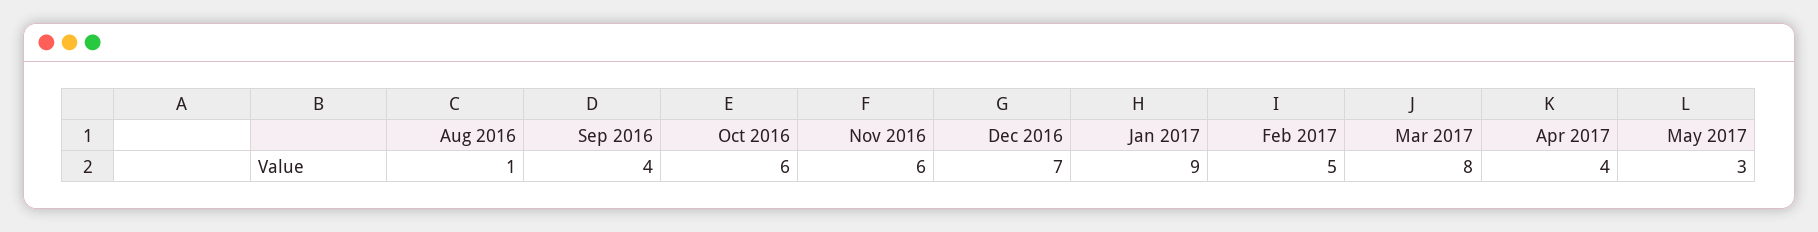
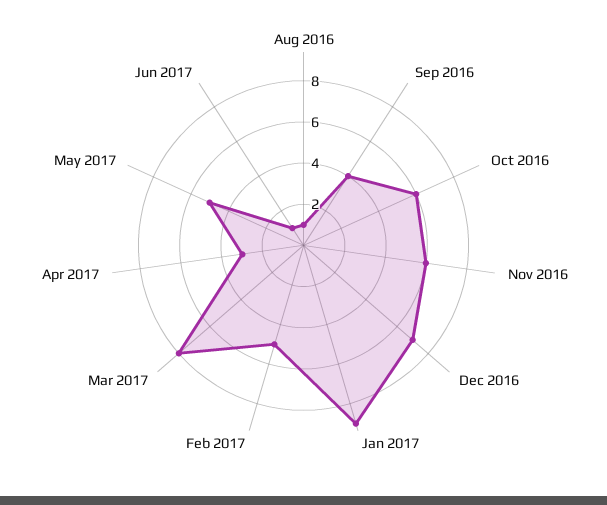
Apr 2017: 4 -> 3
May 2017: 3 -> 5
Jun 2017: none -> 1

